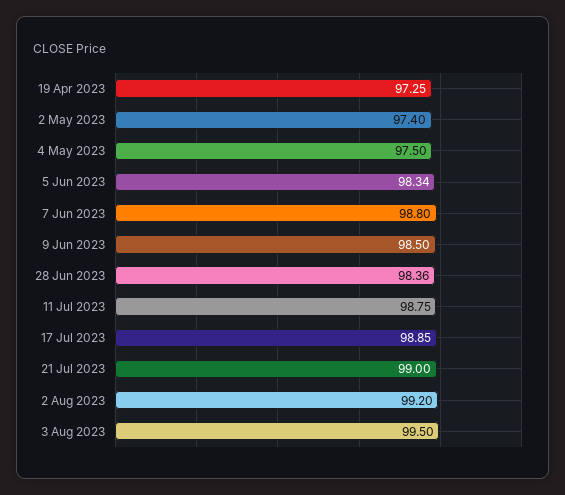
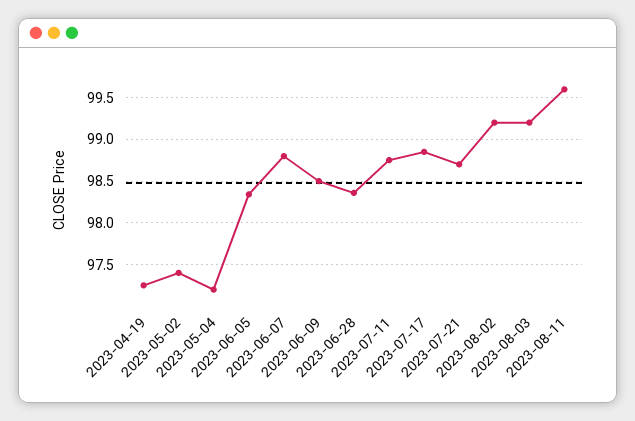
4 May 2023: 97.5 -> 97.2
21 Jul 2023: 99 -> 98.7
3 Aug 2023: 99.5 -> 99.2
2023-08-11: none -> 99.6

